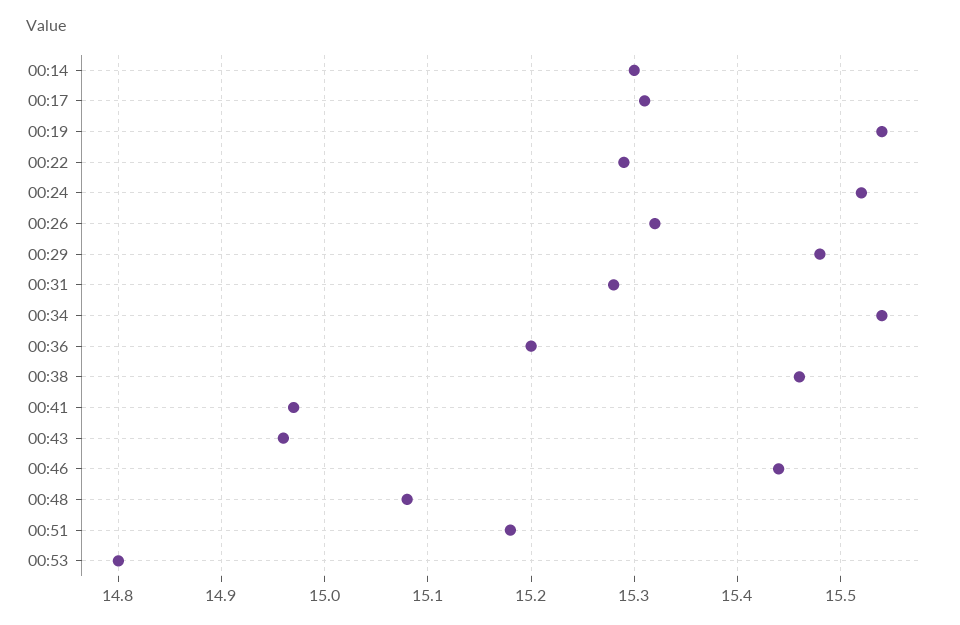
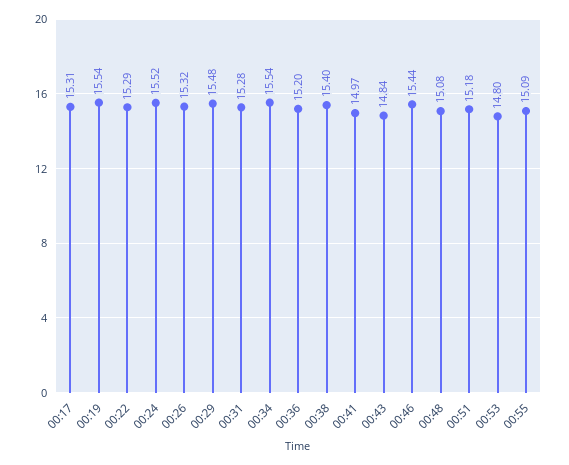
00:14: 15.3 -> none
00:38: 15.46 -> 15.4
00:43: 14.96 -> 14.84
00:55: none -> 15.09

